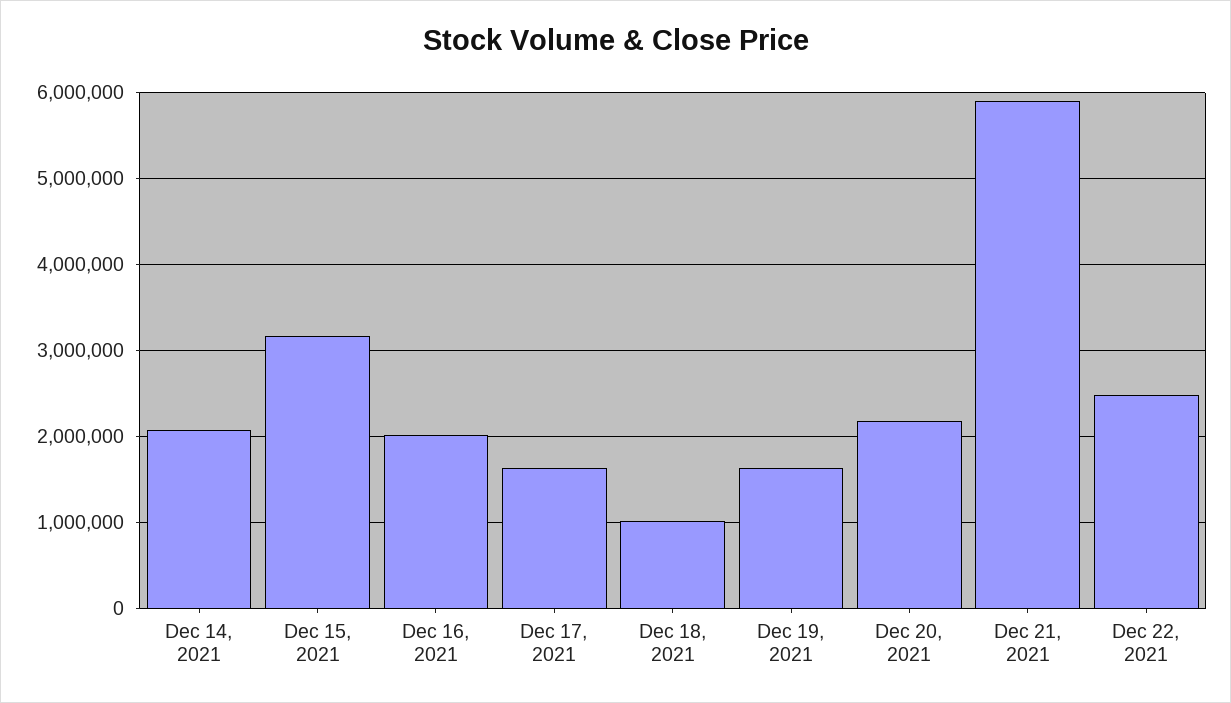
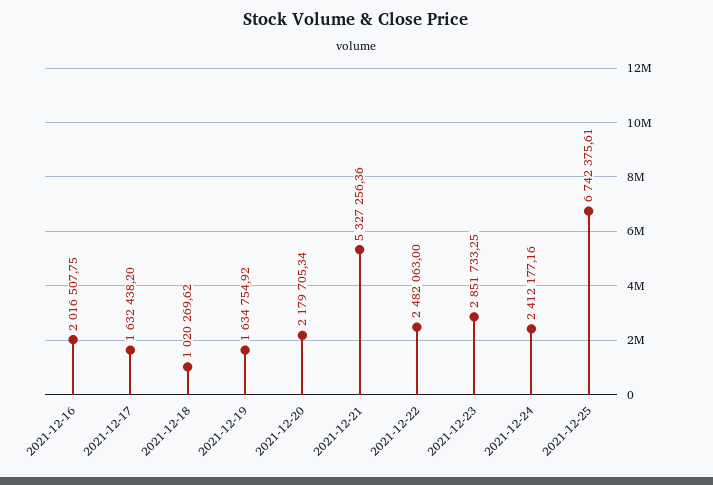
Dec 14, 2021: 2100000 -> none
Dec 15, 2021: 3200000 -> none
Dec 21, 2021: 5900000 -> 5327256.36
2021-12-23: none -> 2851733.25
2021-12-24: none -> 2412177.16
2021-12-25: none -> 6742375.61

